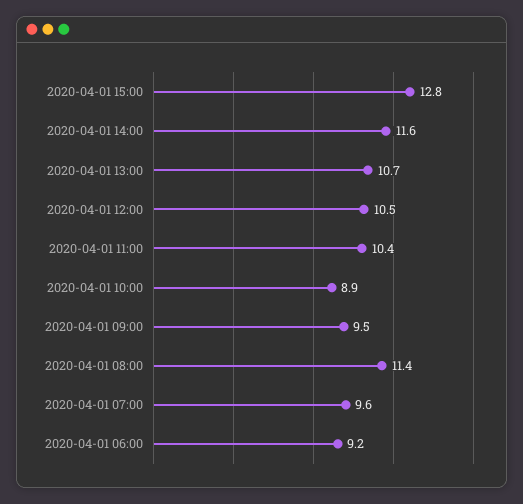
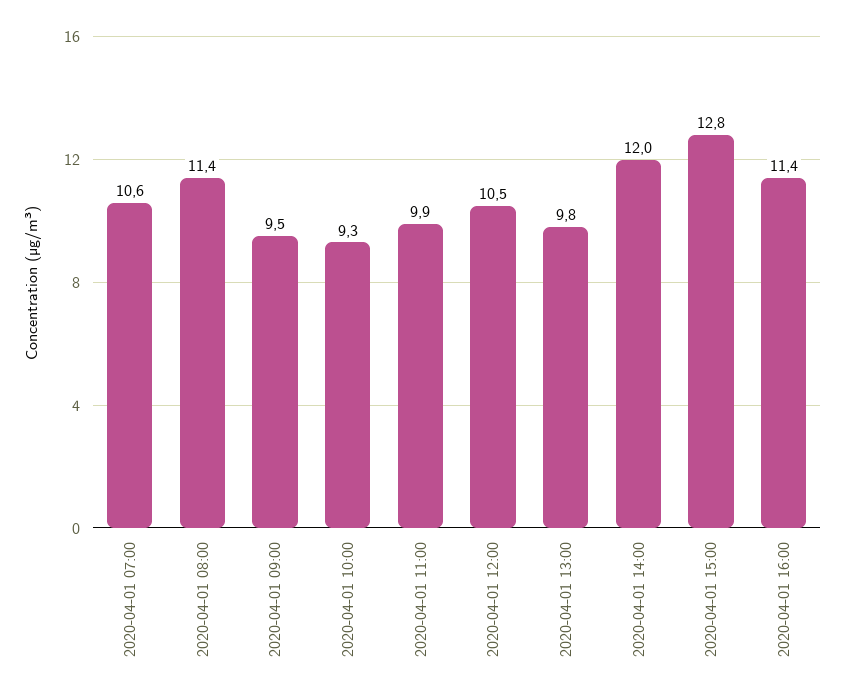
2020-04-01 14:00: 11.6 -> 12
2020-04-01 13:00: 10.7 -> 9.8
2020-04-01 11:00: 10.4 -> 9.9
2020-04-01 10:00: 8.9 -> 9.3
2020-04-01 07:00: 9.6 -> 10.6
2020-04-01 06:00: 9.2 -> none
2020-04-01 16:00: none -> 11.4

